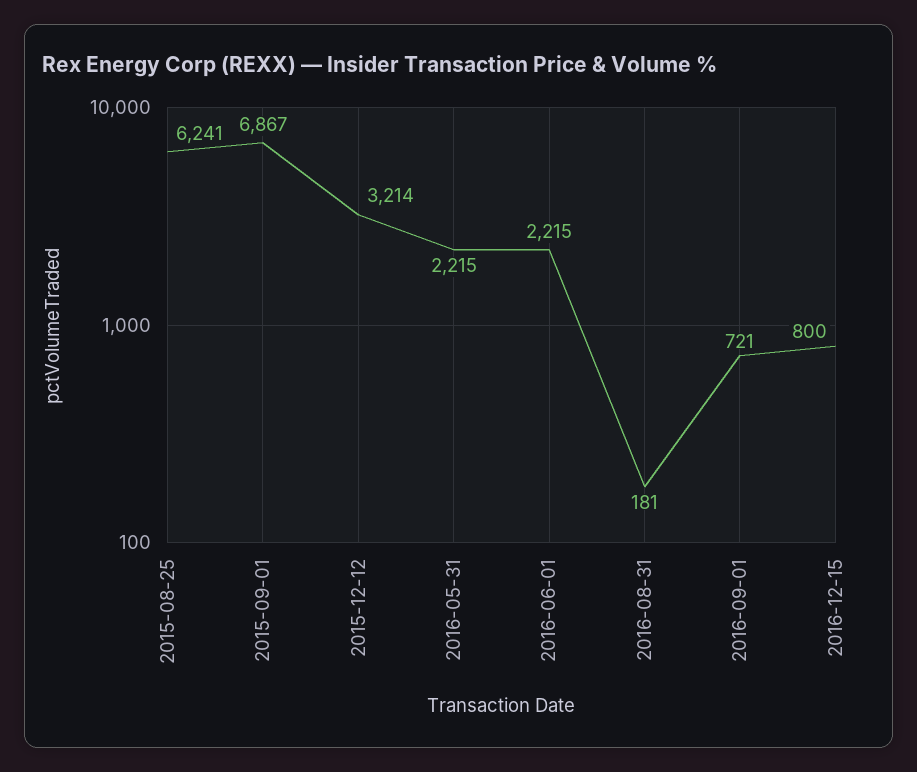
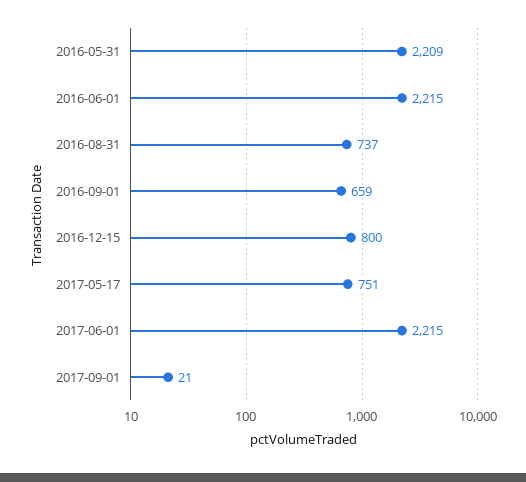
2015-08-25: 6241 -> none
2015-09-01: 6867 -> none
2015-12-12: 3214 -> none
2016-05-31: 2215 -> 2209
2016-08-31: 181 -> 737
2016-09-01: 721 -> 659
2017-05-17: none -> 751
2017-06-01: none -> 2215
2017-09-01: none -> 21

